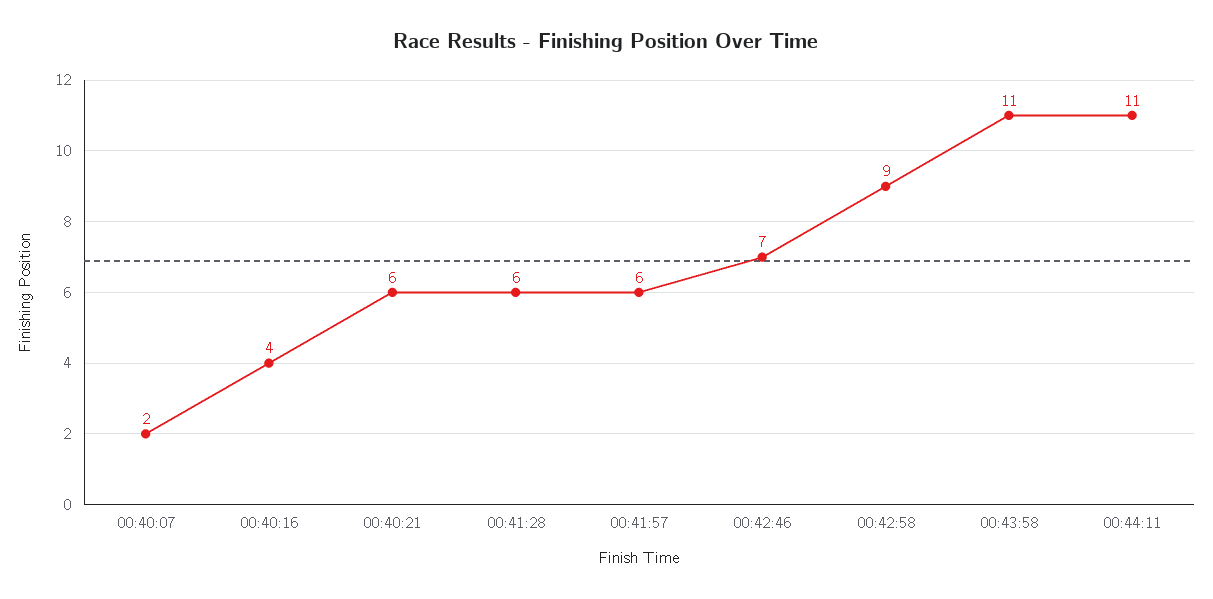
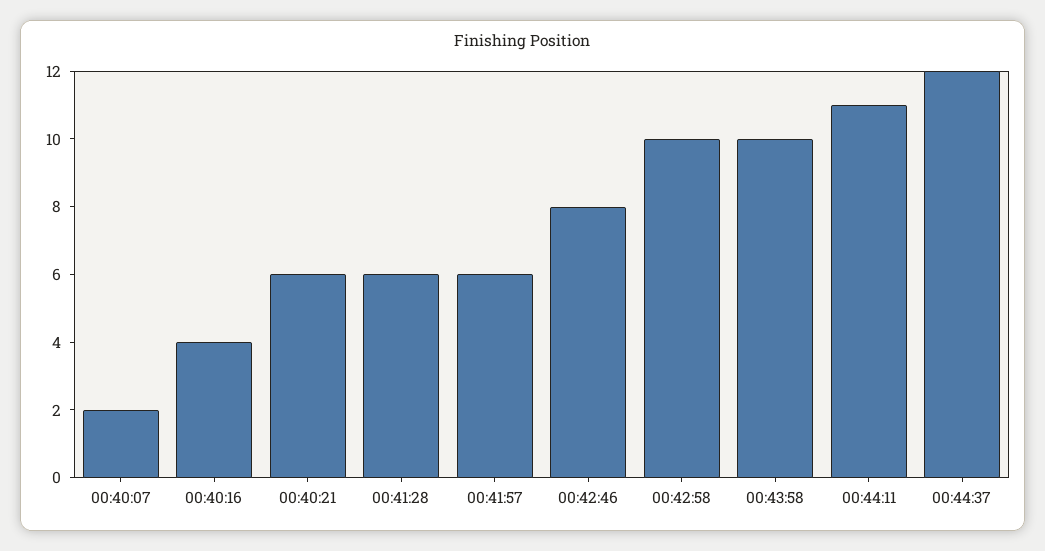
00:42:46: 7 -> 8
00:42:58: 9 -> 10
00:43:58: 11 -> 10
00:44:37: none -> 12

